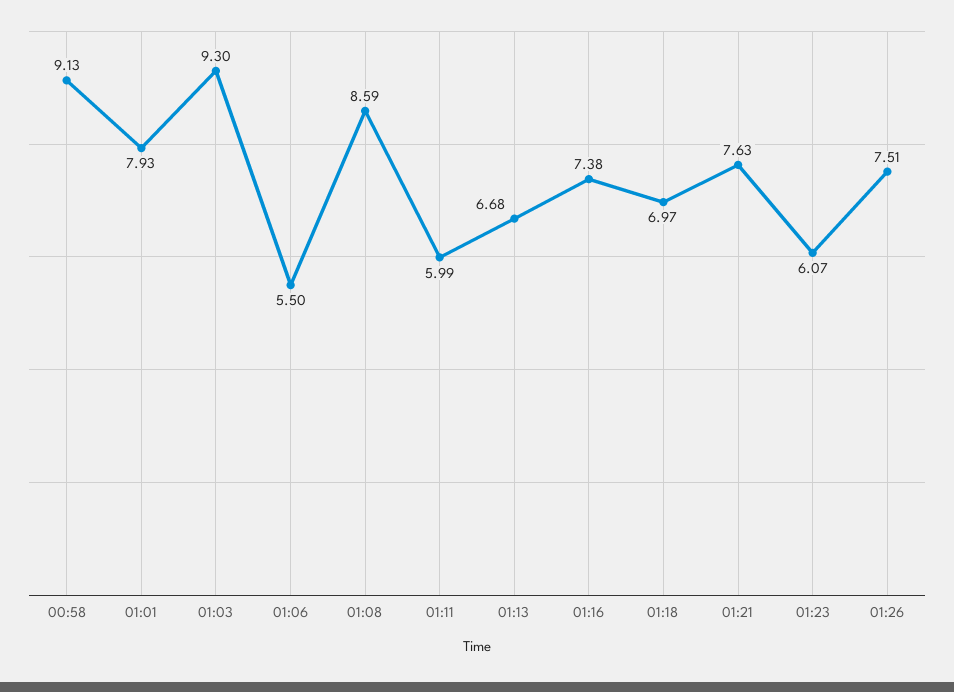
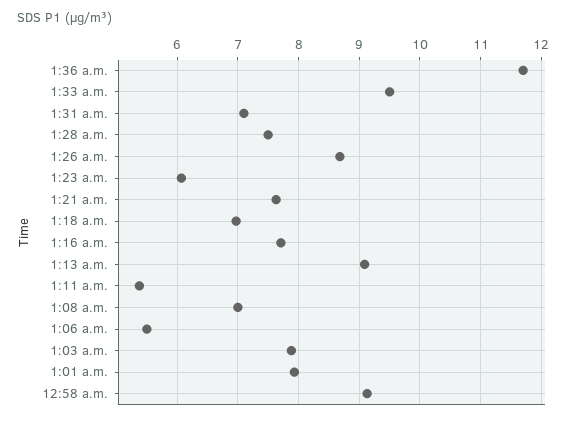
01:03: 9.3 -> 7.9
01:08: 8.59 -> 7
01:11: 5.99 -> 5.4
01:13: 6.68 -> 9.1
01:16: 7.38 -> 7.7
01:26: 7.51 -> 8.7
1:36 a.m.: none -> 11.7
1:33 a.m.: none -> 9.5
1:31 a.m.: none -> 7.1
1:28 a.m.: none -> 7.5

